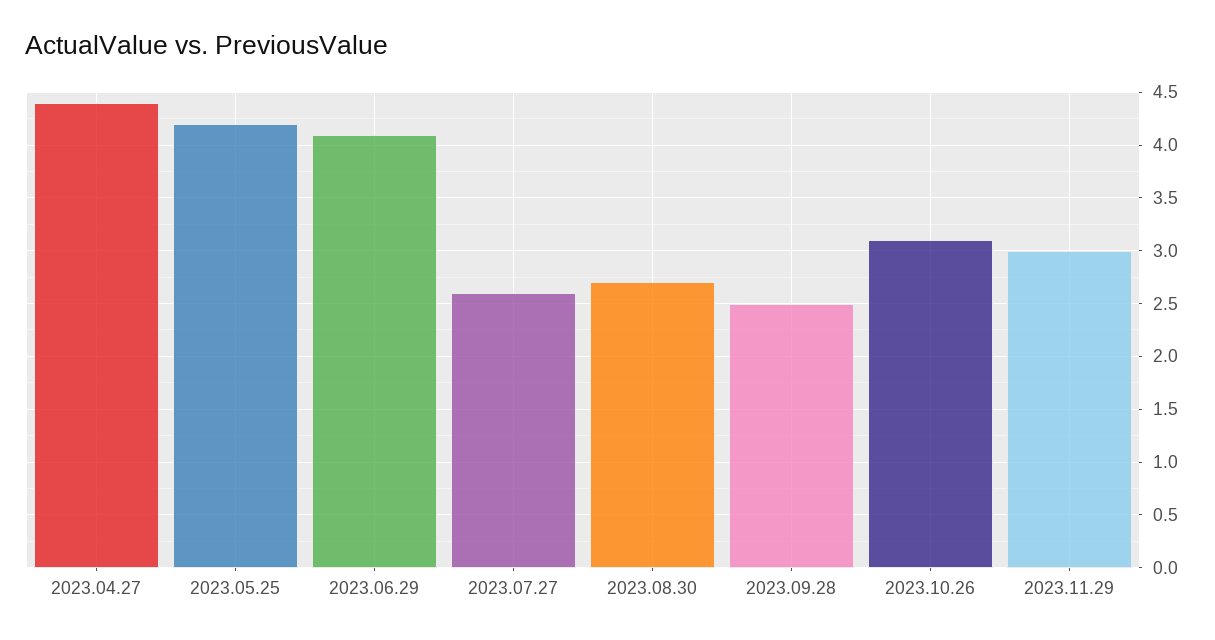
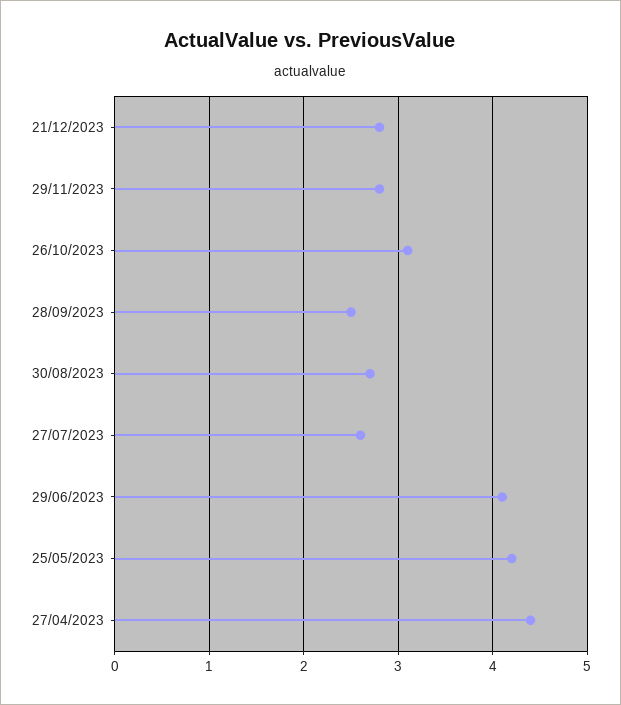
2023.11.29: 3 -> 2.8
21/12/2023: none -> 2.8

